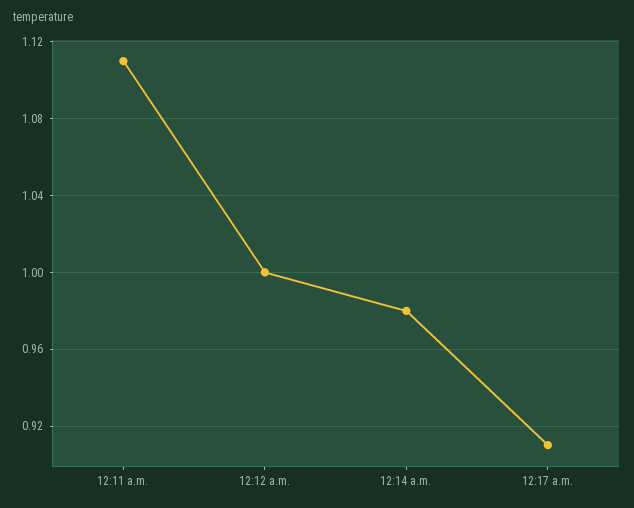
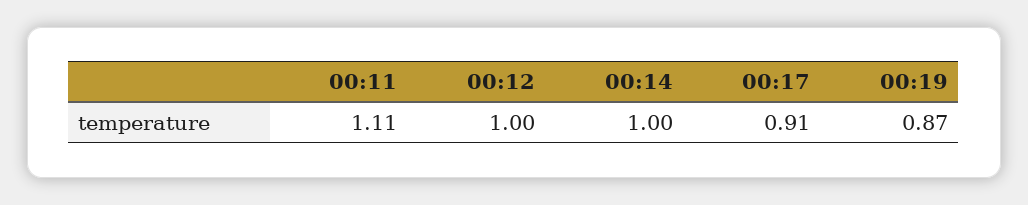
12:14 a.m.: 0.98 -> 1
00:19: none -> 0.87

